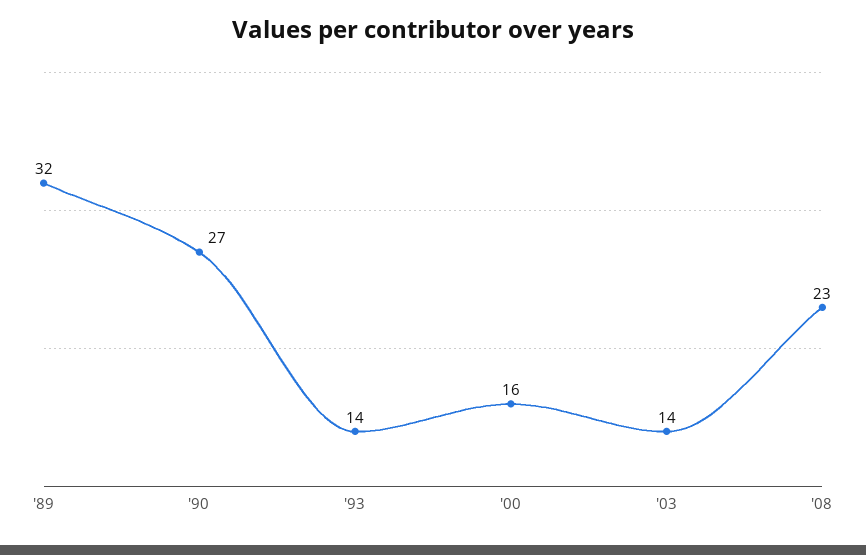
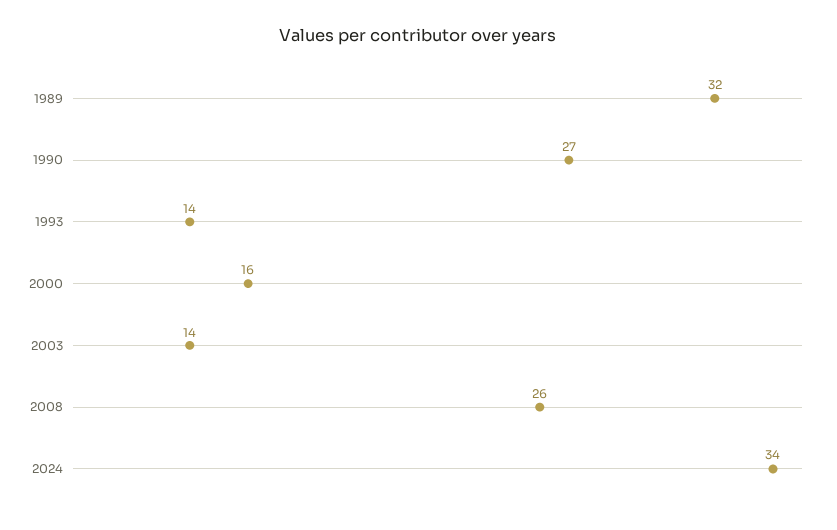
'08: 23 -> 26
2024: none -> 34

